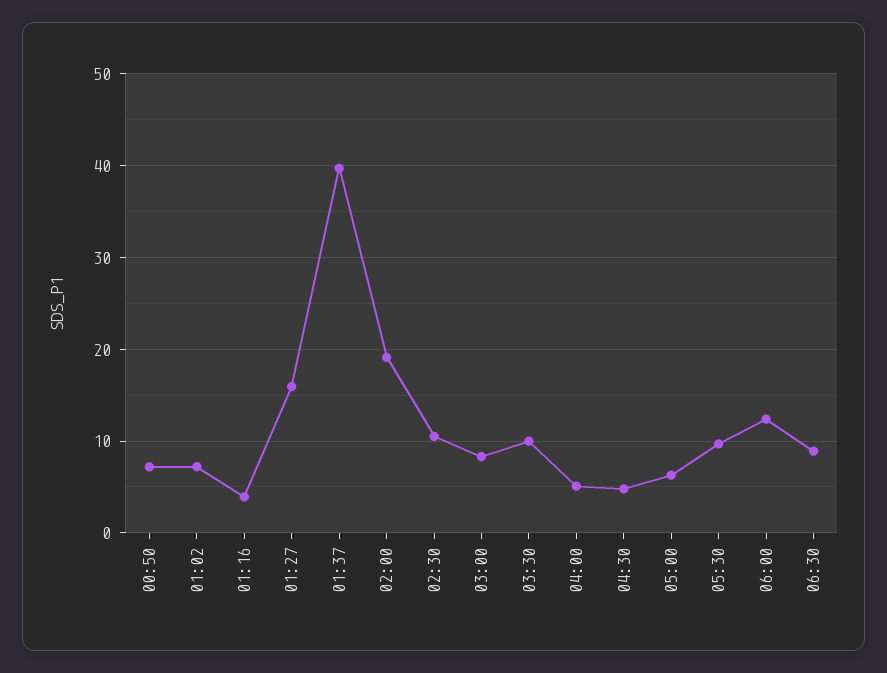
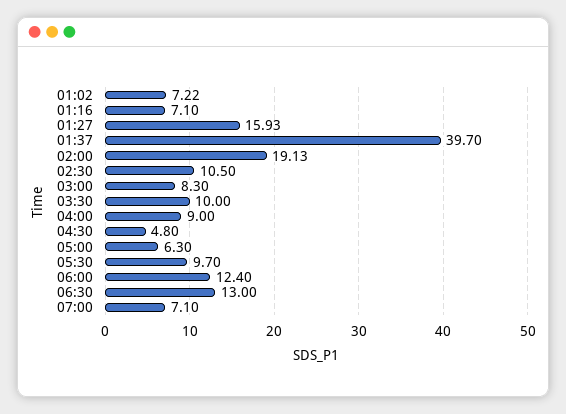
00:50: 7 -> none
01:16: 4 -> 7.1
04:00: 5 -> 9
06:30: 9 -> 13
07:00: none -> 7.1

